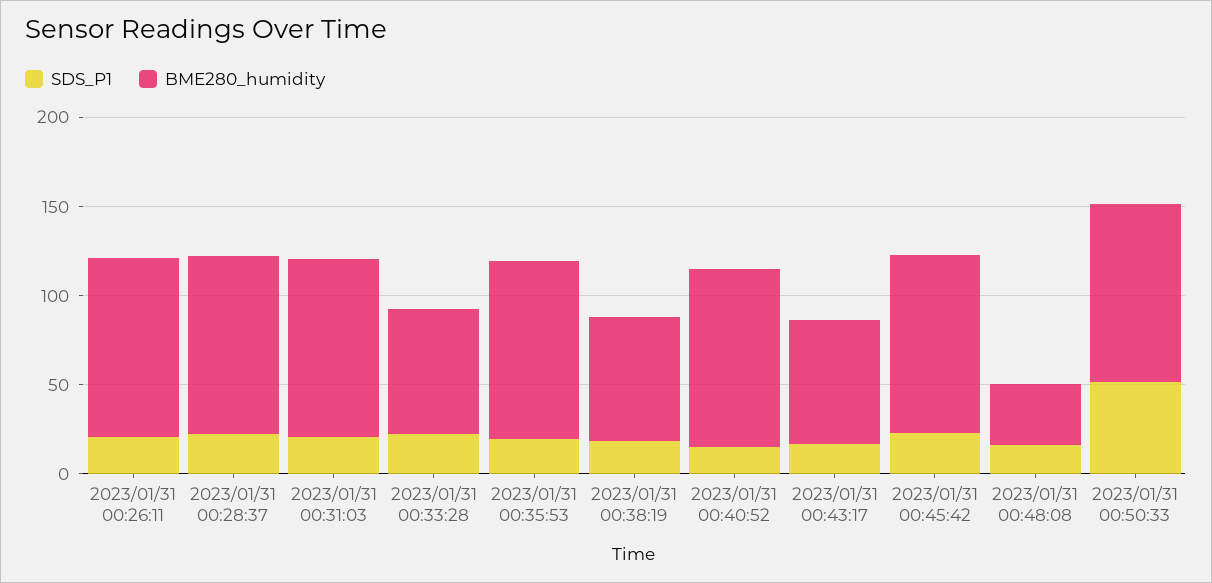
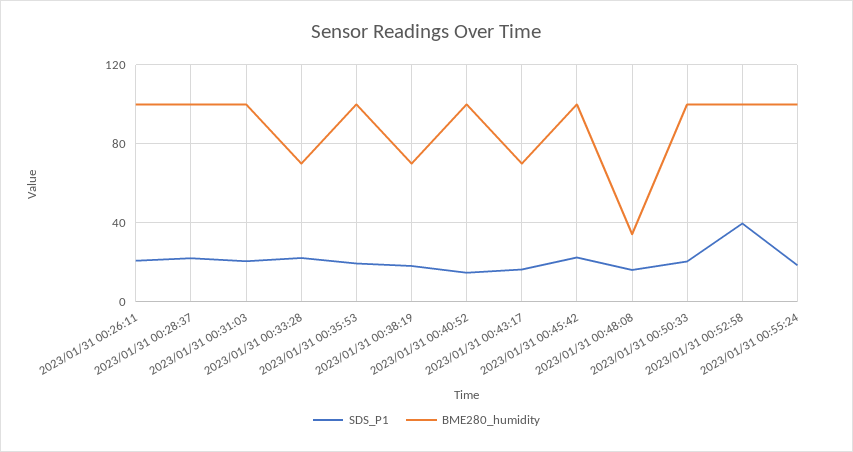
SDS_P1, 2023/01/31 00:50:33: 50 -> 20
SDS_P1, 2023/01/31 00:52:58: none -> 40
BME280_humidity, 2023/01/31 00:52:58: none -> 100
SDS_P1, 2023/01/31 00:55:24: none -> 20
BME280_humidity, 2023/01/31 00:55:24: none -> 100

